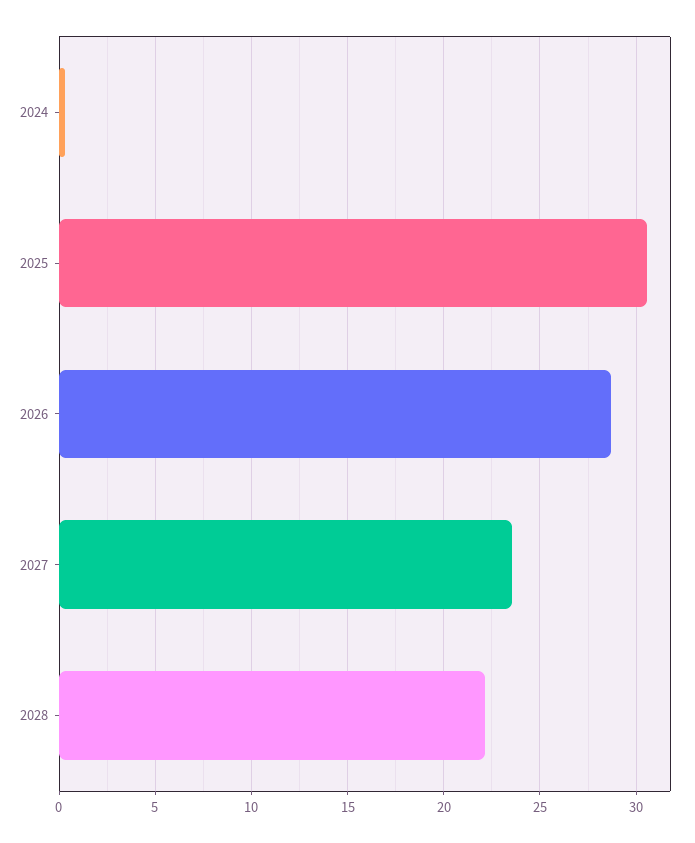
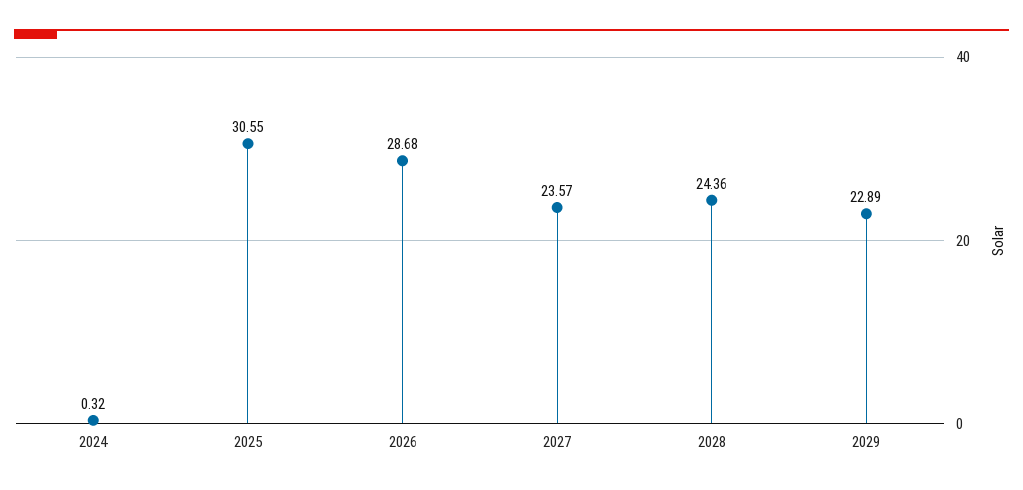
2028: 22 -> 24.36
2029: none -> 22.89

